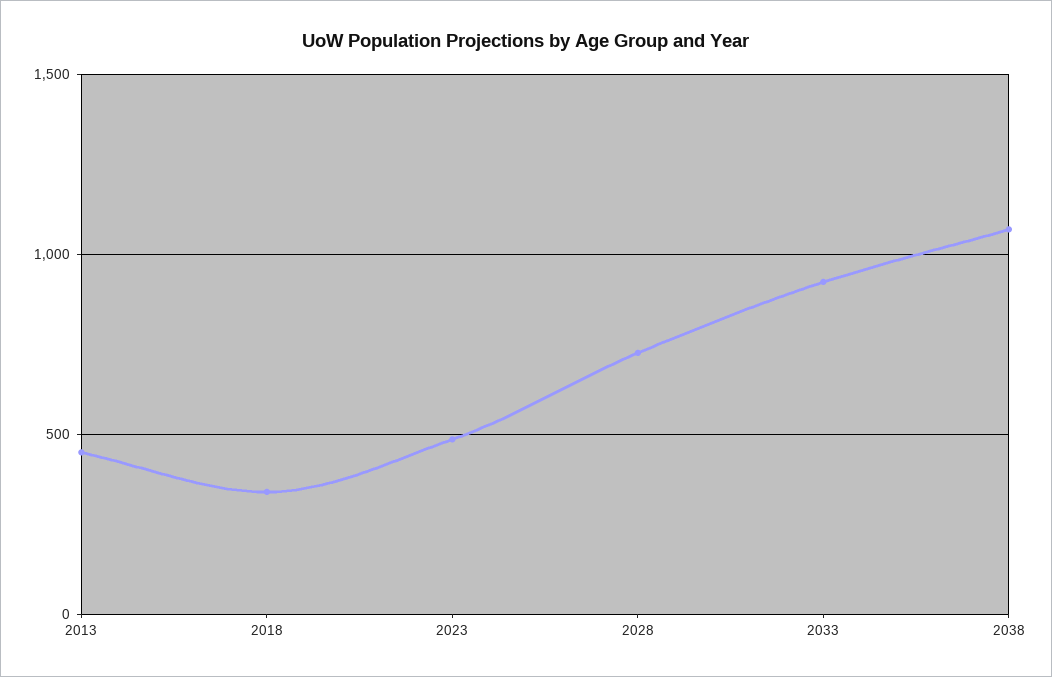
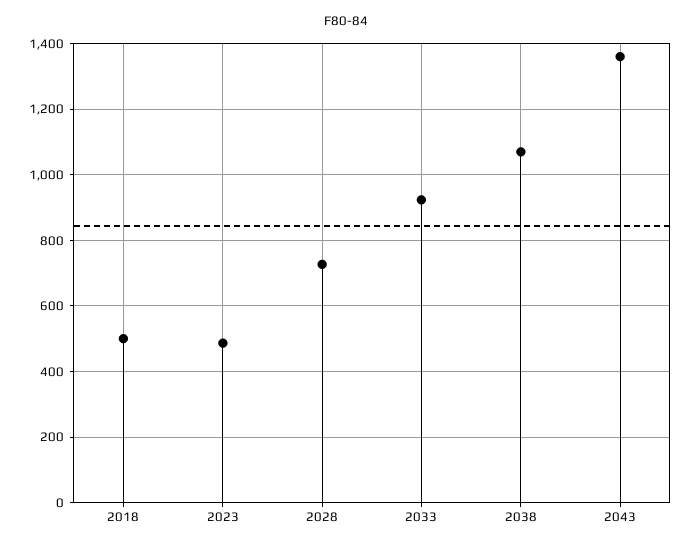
2013: 450 -> none
2018: 350 -> 500
2043: none -> 1360

